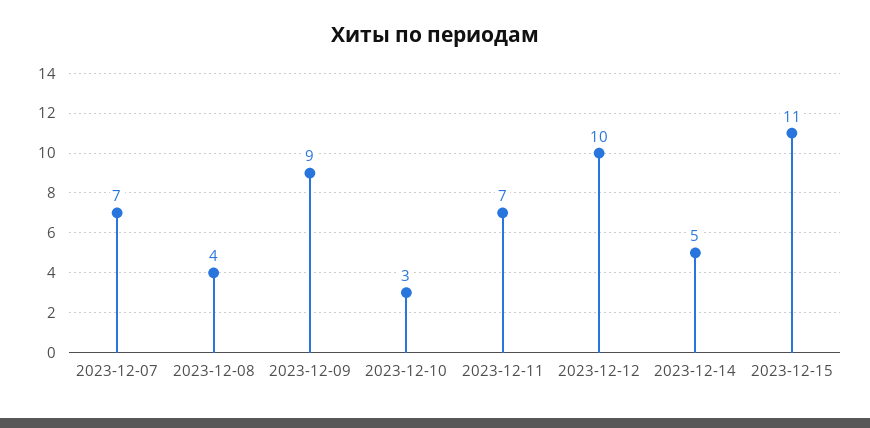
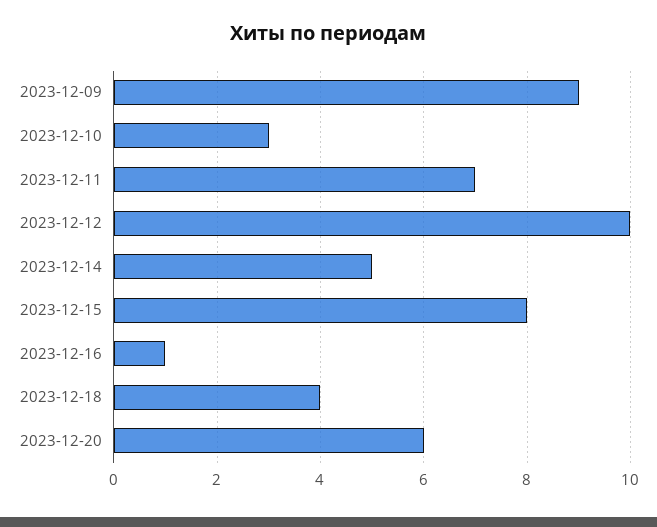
2023-12-07: 7 -> none
2023-12-08: 4 -> none
2023-12-15: 11 -> 8
2023-12-16: none -> 1
2023-12-18: none -> 4
2023-12-20: none -> 6

